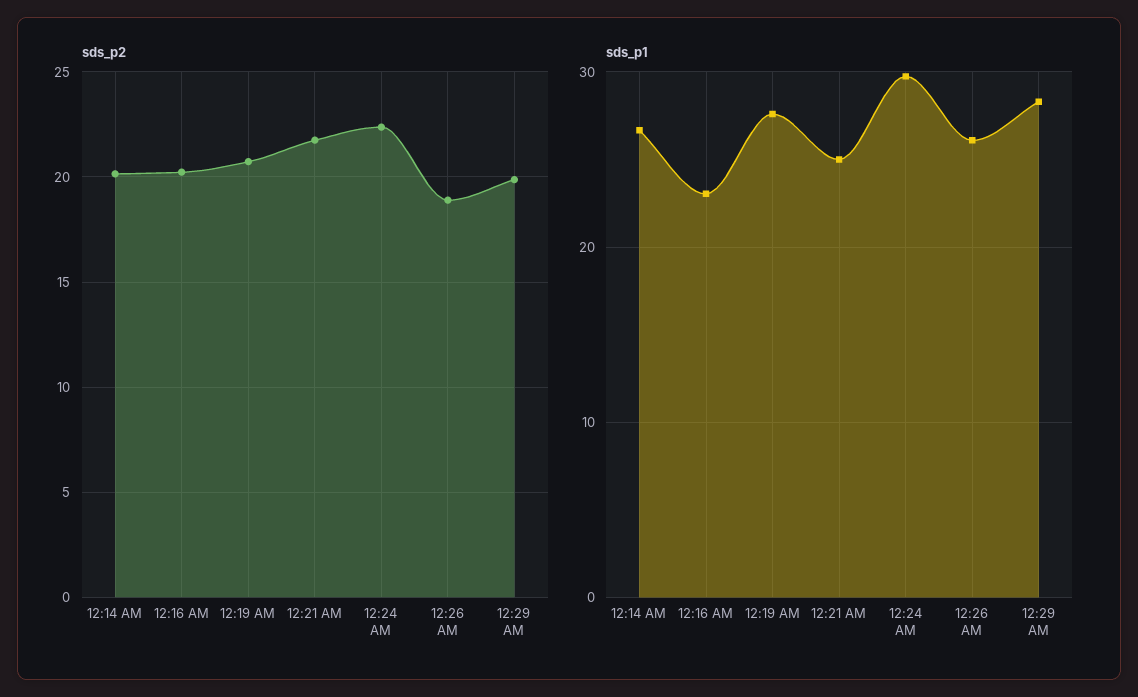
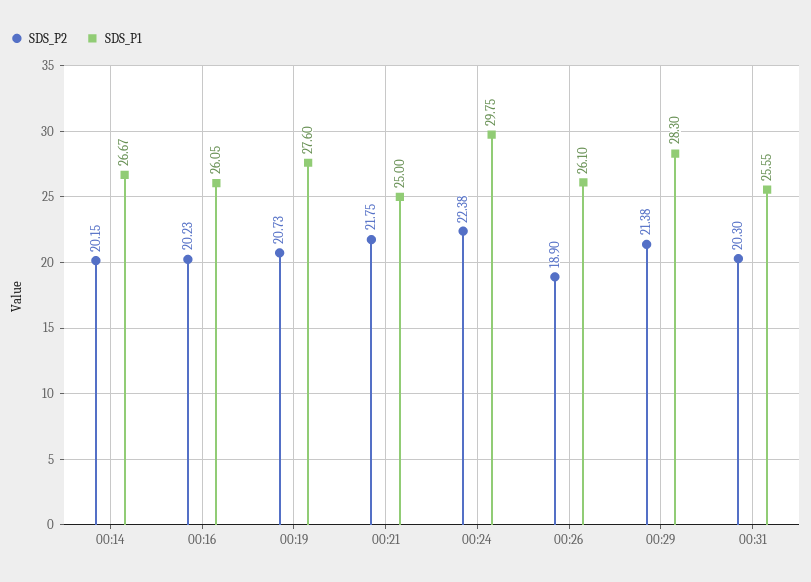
sds_p2, 12:29 AM: 20 -> 21.38
sds_p1, 12:16 AM: 23 -> 26.05
sds_p2, 00:31: none -> 20.3
sds_p1, 00:31: none -> 25.55

